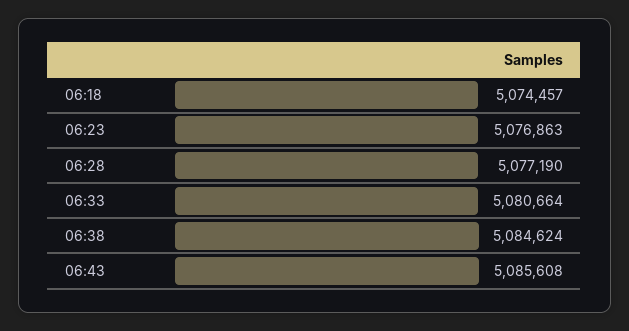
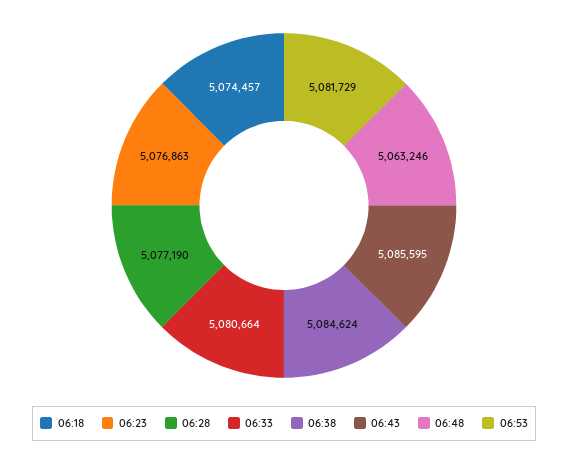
06:43: 5085608 -> 5085595
06:48: none -> 5063246
06:53: none -> 5081729

